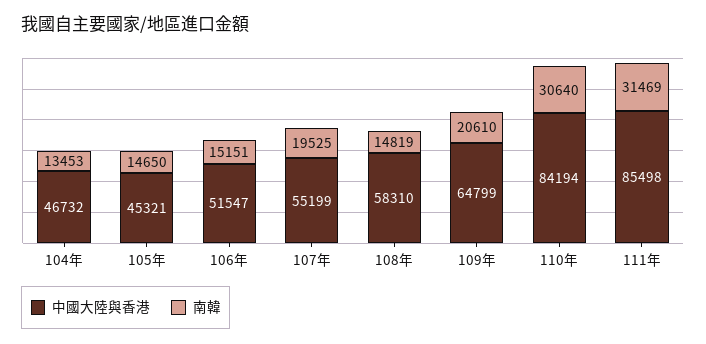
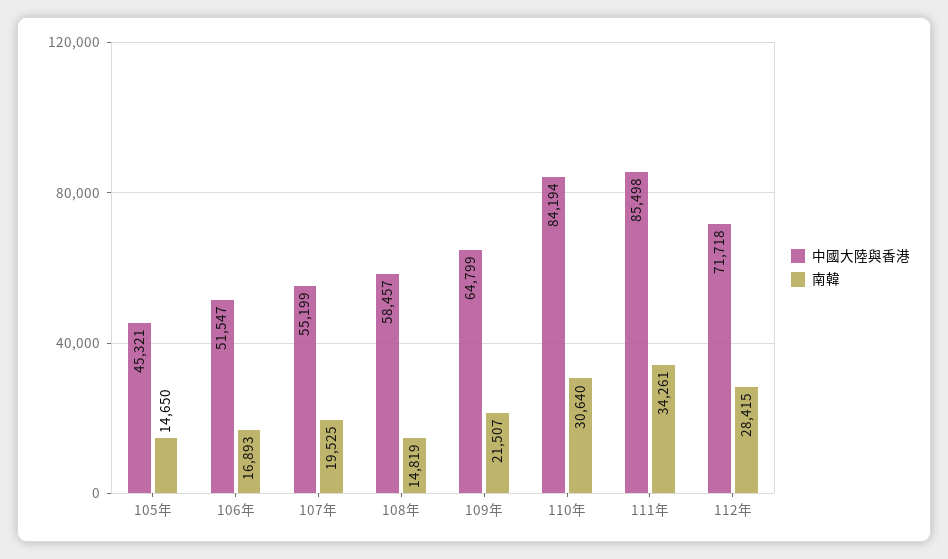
中國大陸與香港, 104年: 46732 -> none
南韓, 104年: 13453 -> none
南韓, 106年: 15151 -> 16893
中國大陸與香港, 108年: 58310 -> 58457
南韓, 109年: 20610 -> 21507
南韓, 111年: 31469 -> 34261
中國大陸與香港, 112年: none -> 71718
南韓, 112年: none -> 28415

